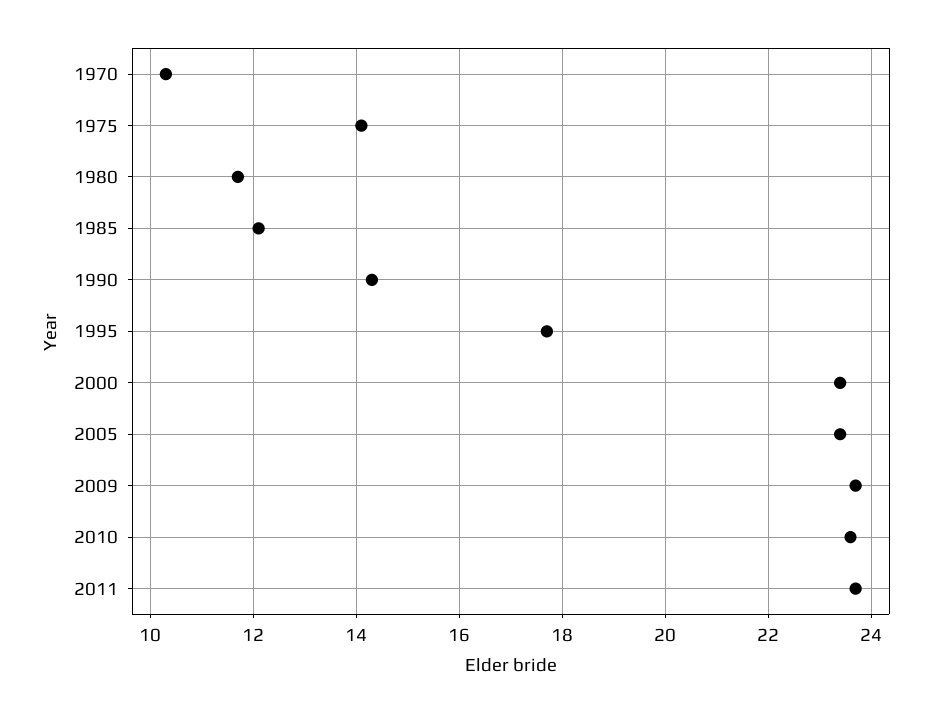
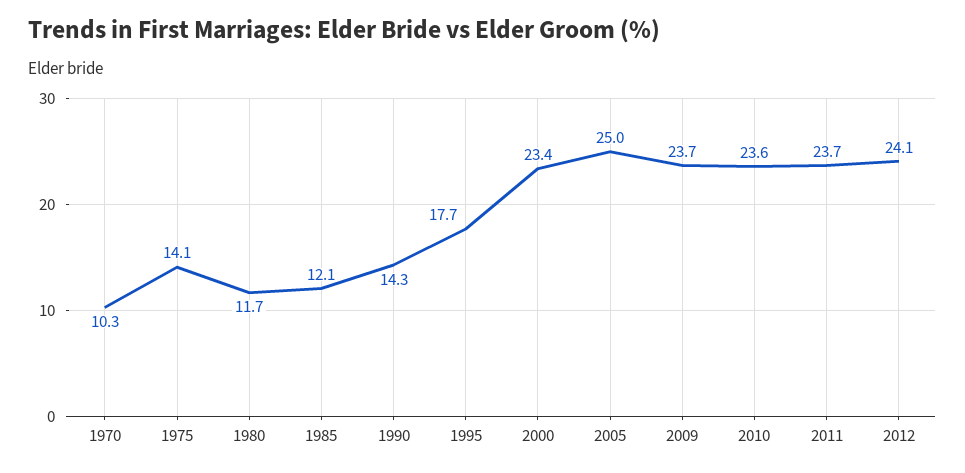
2005: 23.5 -> 25
2012: none -> 24.1

